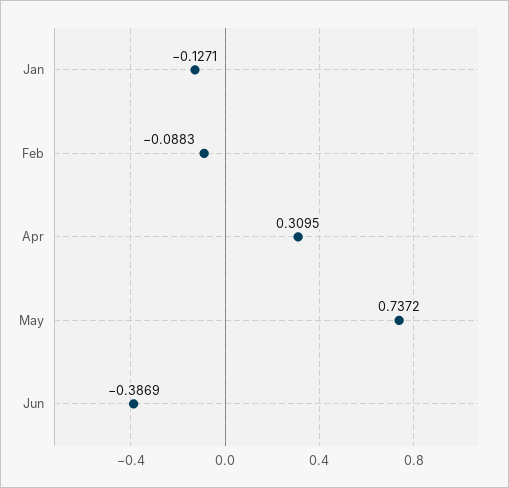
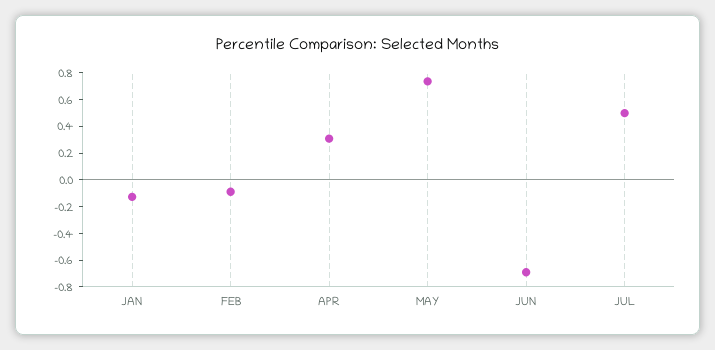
Jun: -0.3869 -> -0.7
JUL: none -> 0.5

